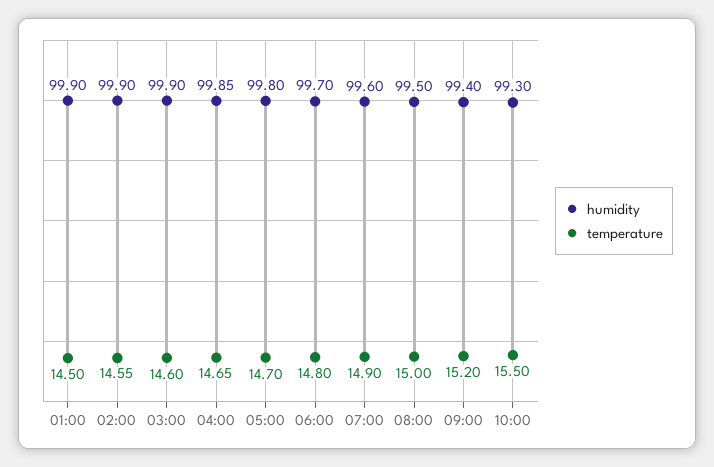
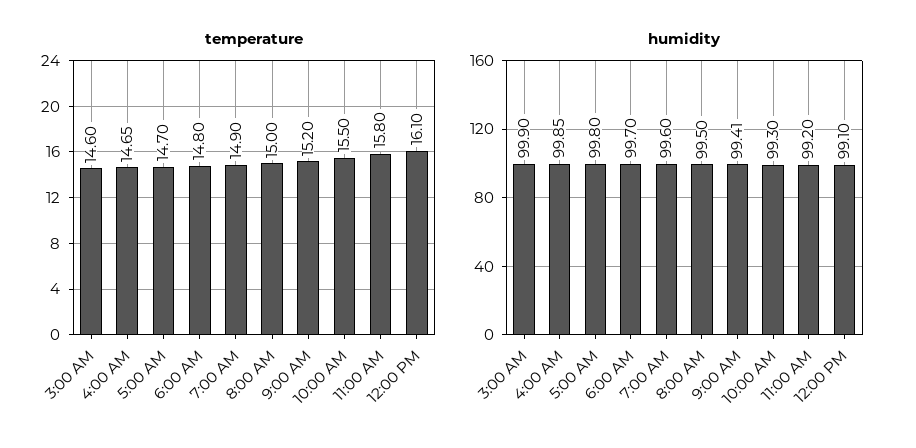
humidity, 01:00: 99.9 -> none
temperature, 01:00: 14.5 -> none
humidity, 02:00: 99.9 -> none
temperature, 02:00: 14.55 -> none
humidity, 09:00: 99.4 -> 99.41
temperature, 11:00 AM: none -> 15.8
temperature, 12:00 PM: none -> 16.1
humidity, 11:00 AM: none -> 99.2
humidity, 12:00 PM: none -> 99.1

